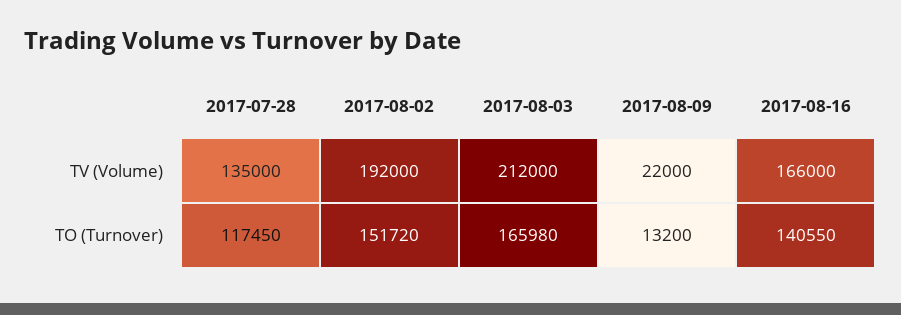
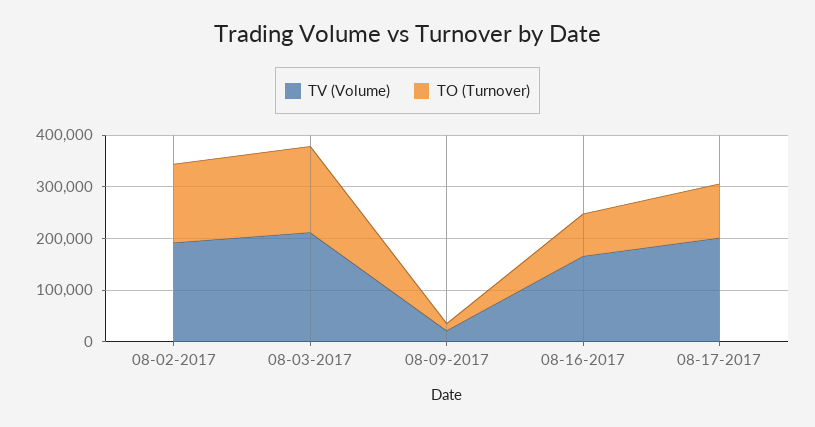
TV (Volume), 2017-07-28: 135000 -> none
TO (Turnover), 2017-07-28: 117450 -> none
TO (Turnover), 2017-08-16: 140550 -> 80000
TV (Volume), 08-17-2017: none -> 200000
TO (Turnover), 08-17-2017: none -> 100000

